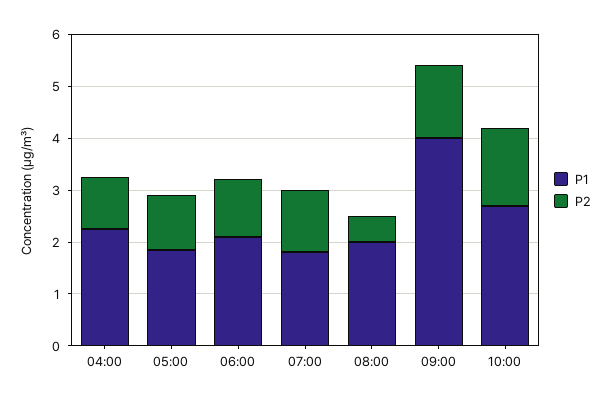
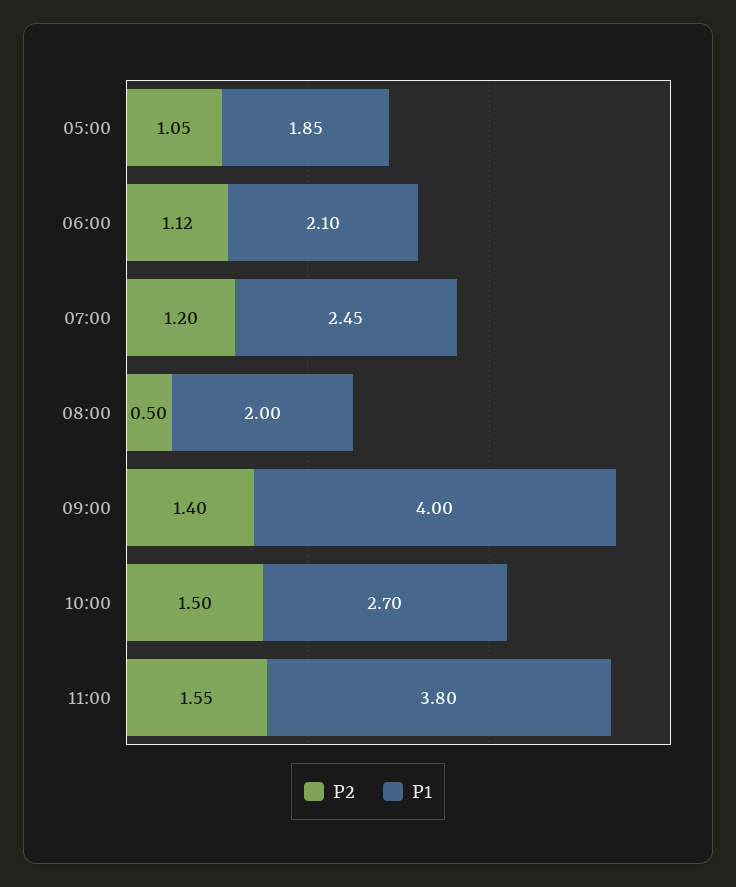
P1, 04:00: 2.2 -> none
P2, 04:00: 1 -> none
P1, 07:00: 1.8 -> 2.45
P2, 11:00: none -> 1.55
P1, 11:00: none -> 3.8

